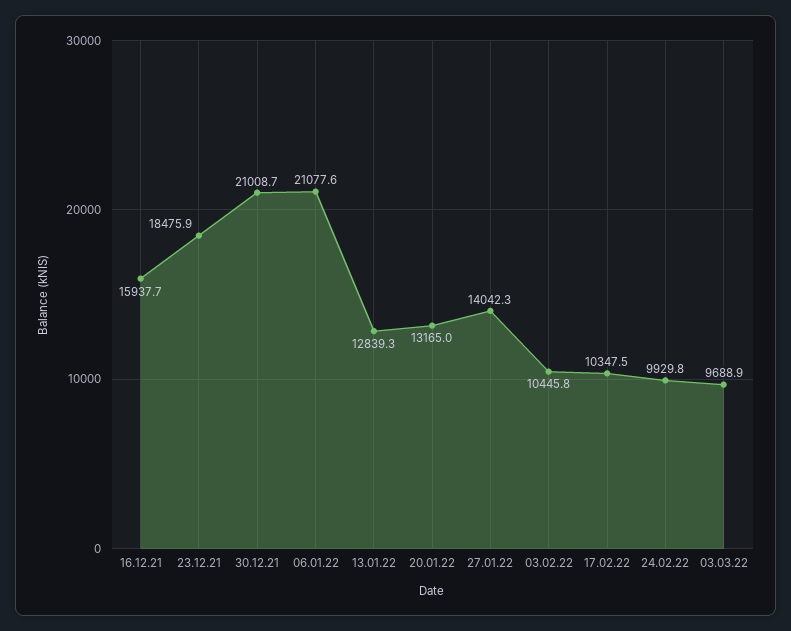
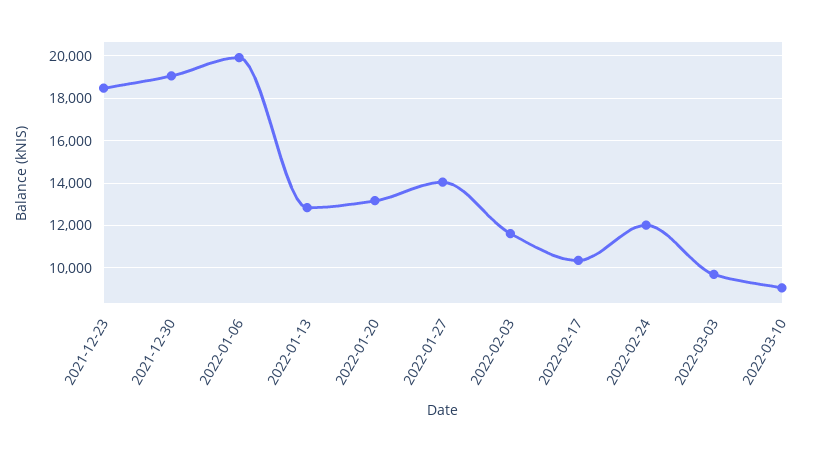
16.12.21: 15937.7 -> none
30.12.21: 21008.7 -> 19000
06.01.22: 21077.6 -> 20000
03.02.22: 10445.8 -> 11500
24.02.22: 9929.8 -> 12000
2022-03-10: none -> 9000

